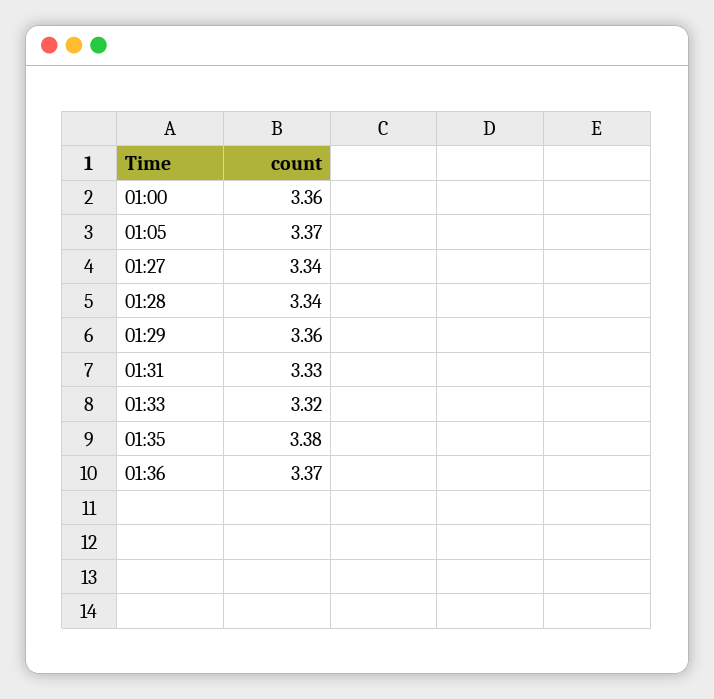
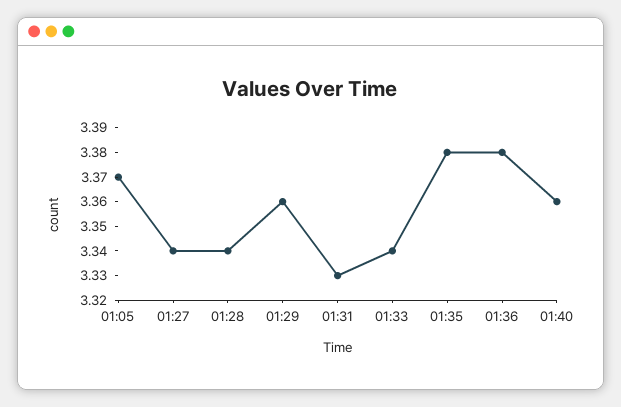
01:00: 3.36 -> none
01:33: 3.32 -> 3.34
01:36: 3.37 -> 3.38
01:40: none -> 3.36

